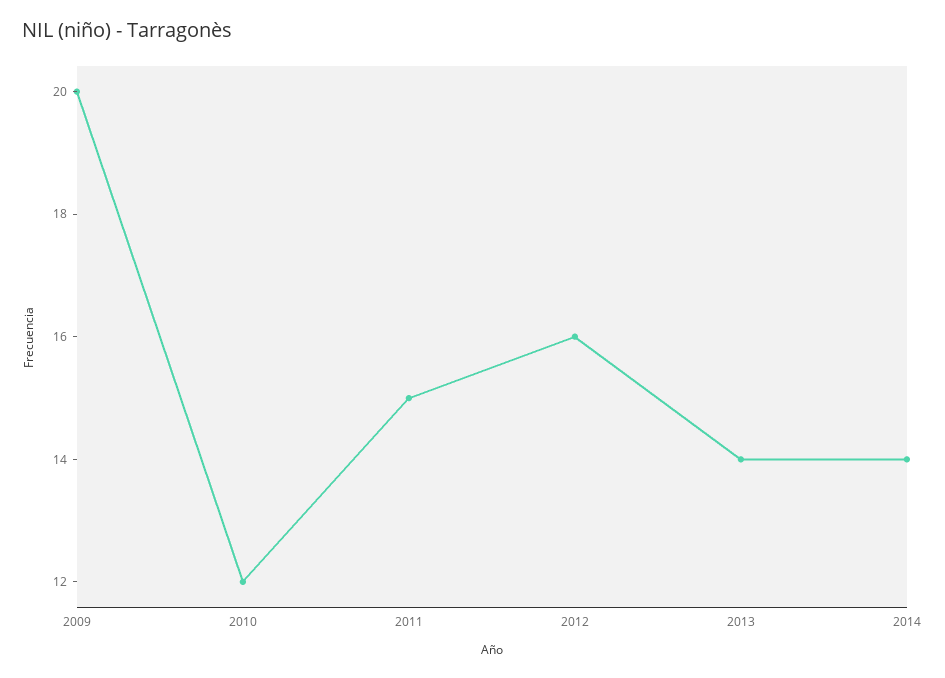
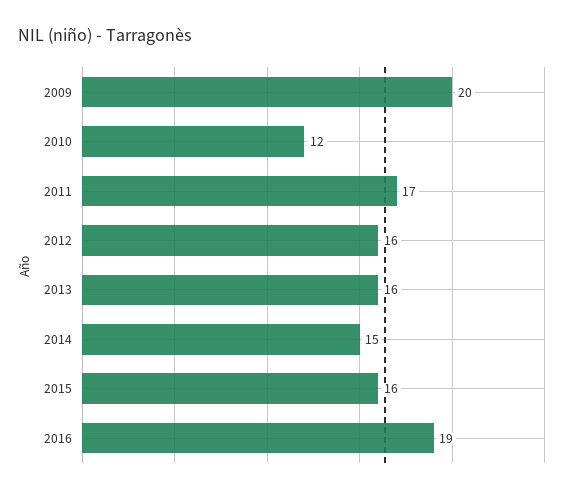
2011: 15 -> 17
2013: 14 -> 16
2014: 14 -> 15
2015: none -> 16
2016: none -> 19

